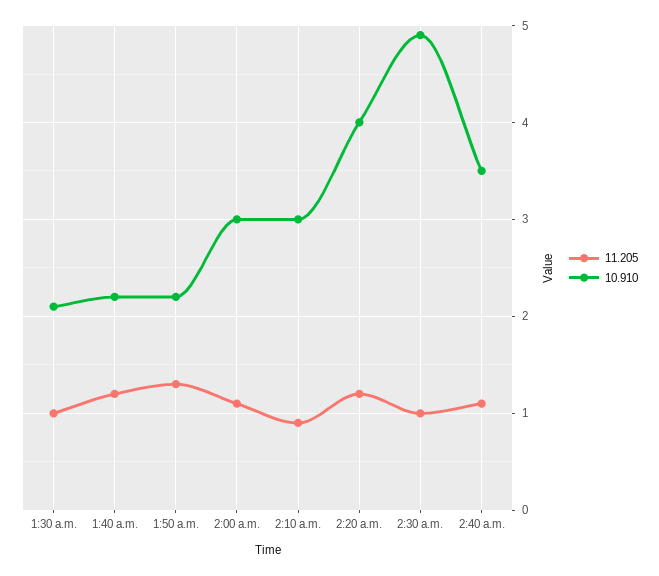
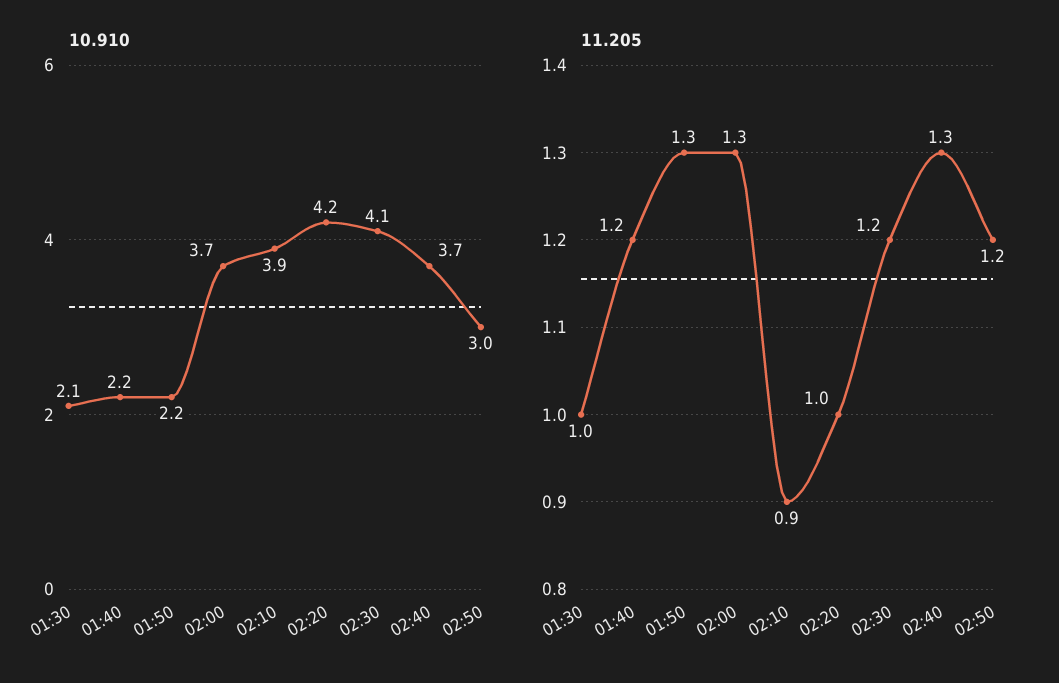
11.205, 2:00 a.m.: 1.1 -> 1.3
10.910, 2:00 a.m.: 3 -> 3.7
10.910, 2:10 a.m.: 3 -> 3.9
11.205, 2:20 a.m.: 1.2 -> 1
10.910, 2:20 a.m.: 4 -> 4.2
11.205, 2:30 a.m.: 1 -> 1.2
10.910, 2:30 a.m.: 4.9 -> 4.1
11.205, 2:40 a.m.: 1.1 -> 1.3
10.910, 2:40 a.m.: 3.5 -> 3.7
10.910, 02:50: none -> 3
11.205, 02:50: none -> 1.2

